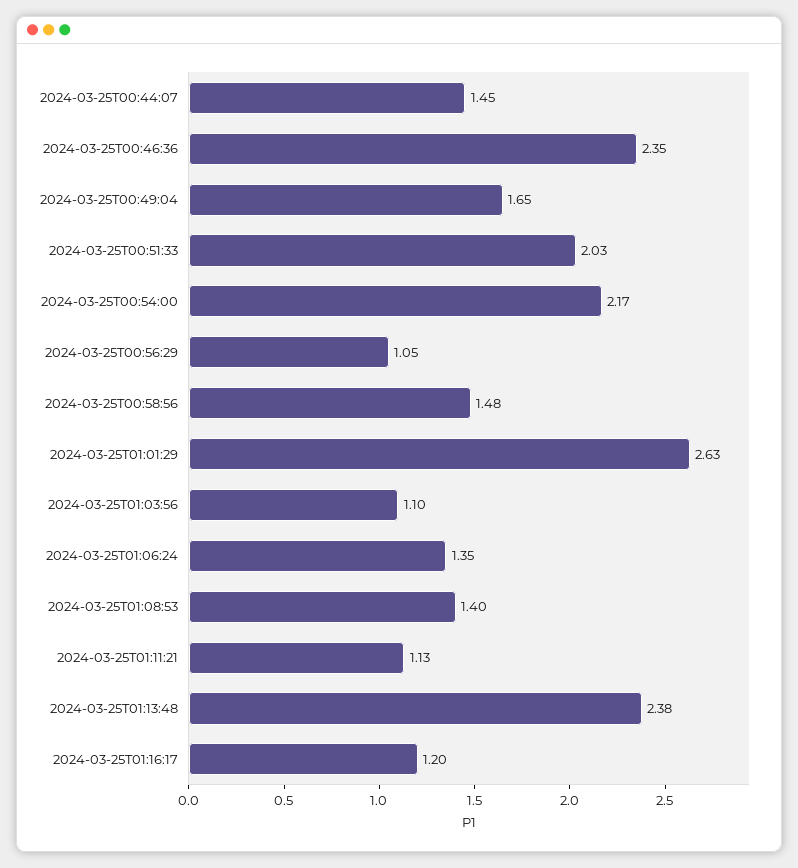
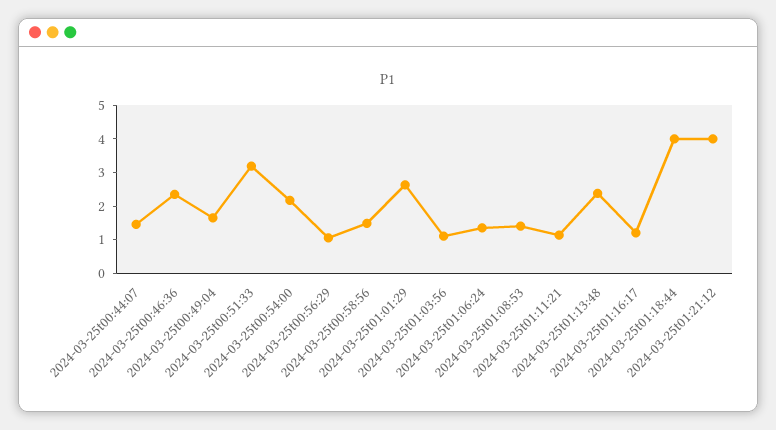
2024-03-25T00:51:33: 2.03 -> 3.25
2024-03-25t01:18:44: none -> 4
2024-03-25t01:21:12: none -> 4

